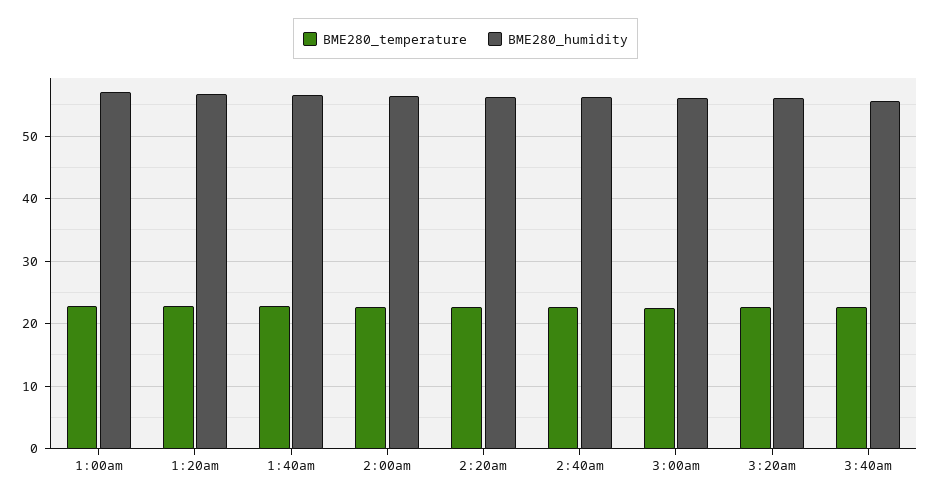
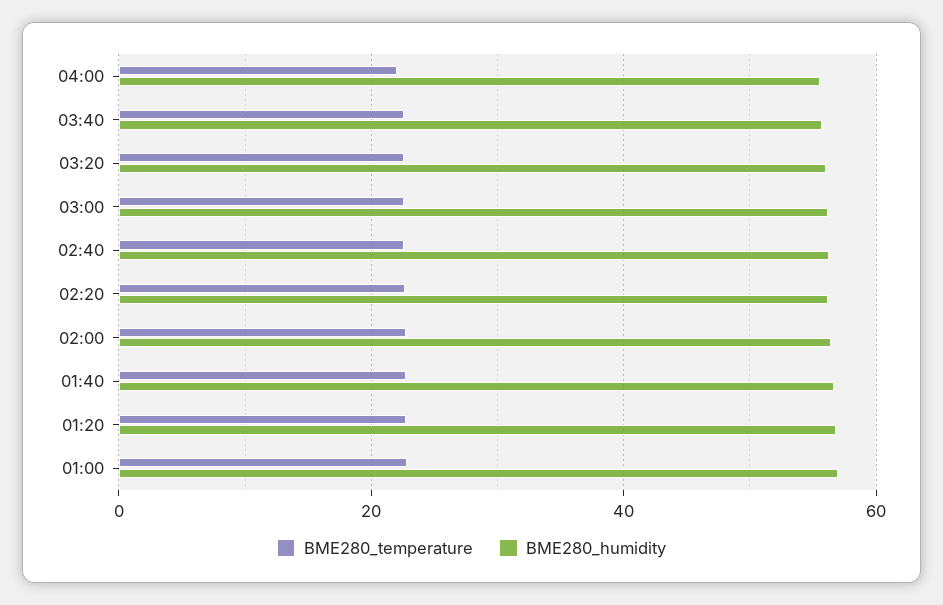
BME280_temperature, 04:00: none -> 22
BME280_humidity, 04:00: none -> 56

